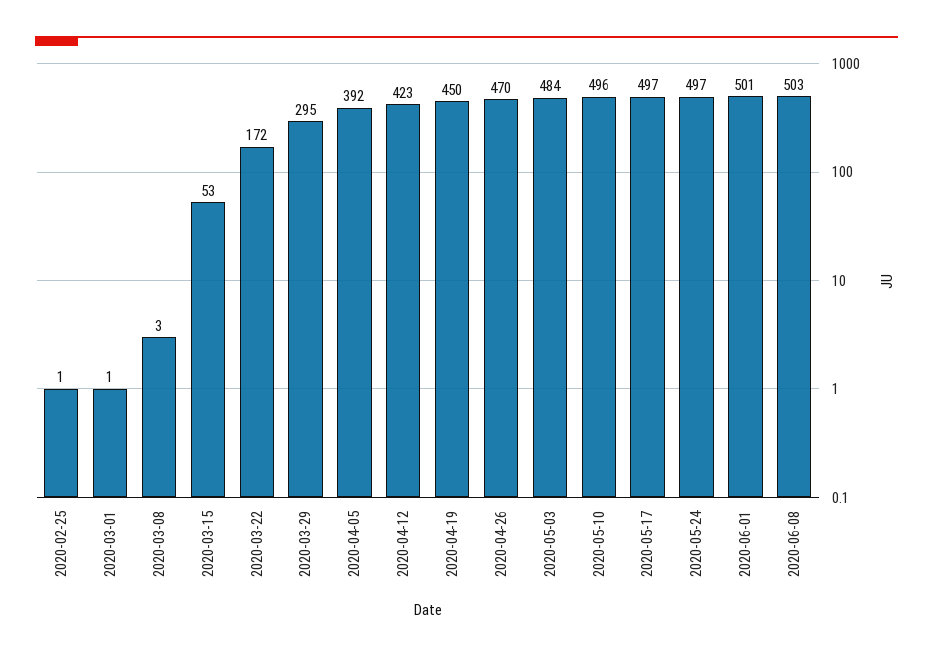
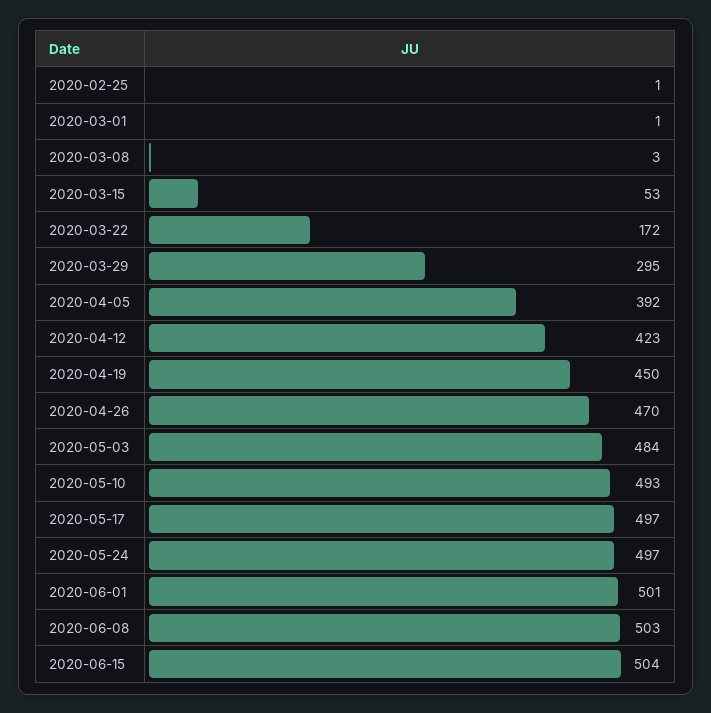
2020-05-10: 496 -> 493
2020-06-15: none -> 504

